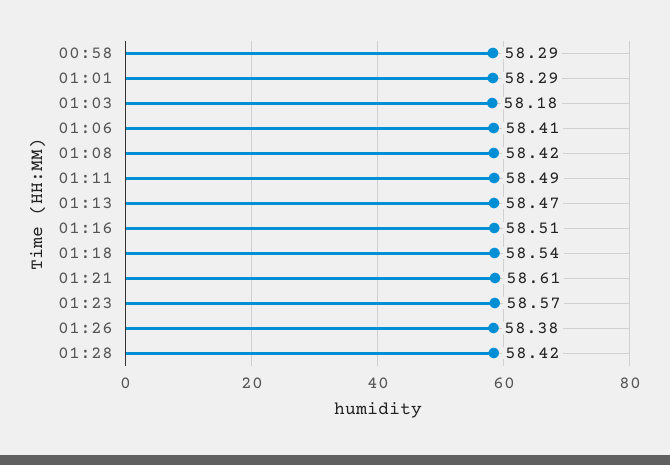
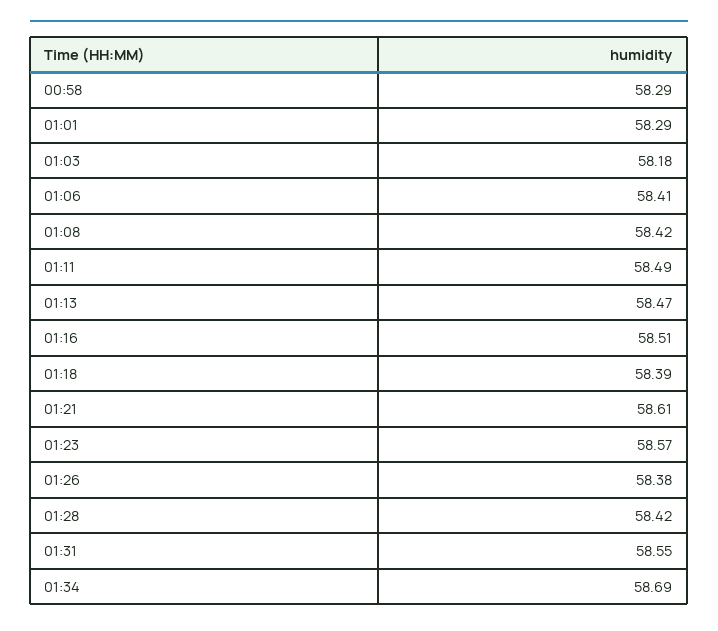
01:18: 58.54 -> 58.39
01:31: none -> 58.55
01:34: none -> 58.69

